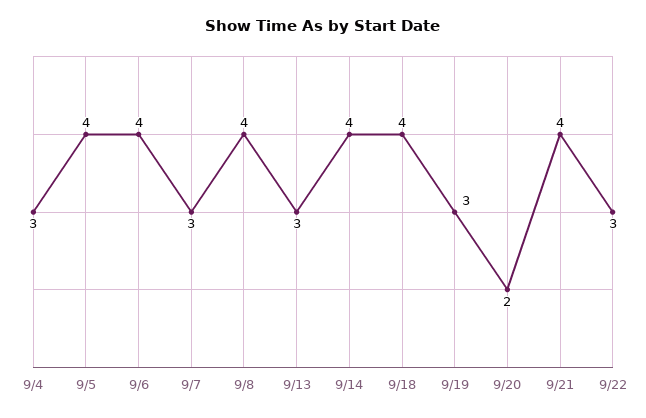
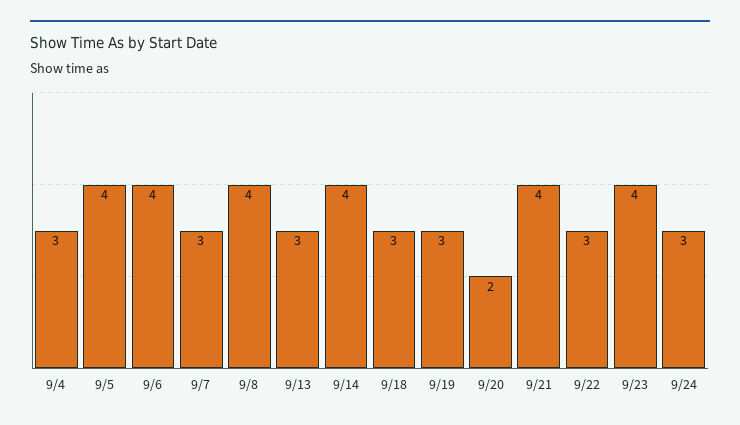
9/18: 4 -> 3
9/23: none -> 4
9/24: none -> 3

